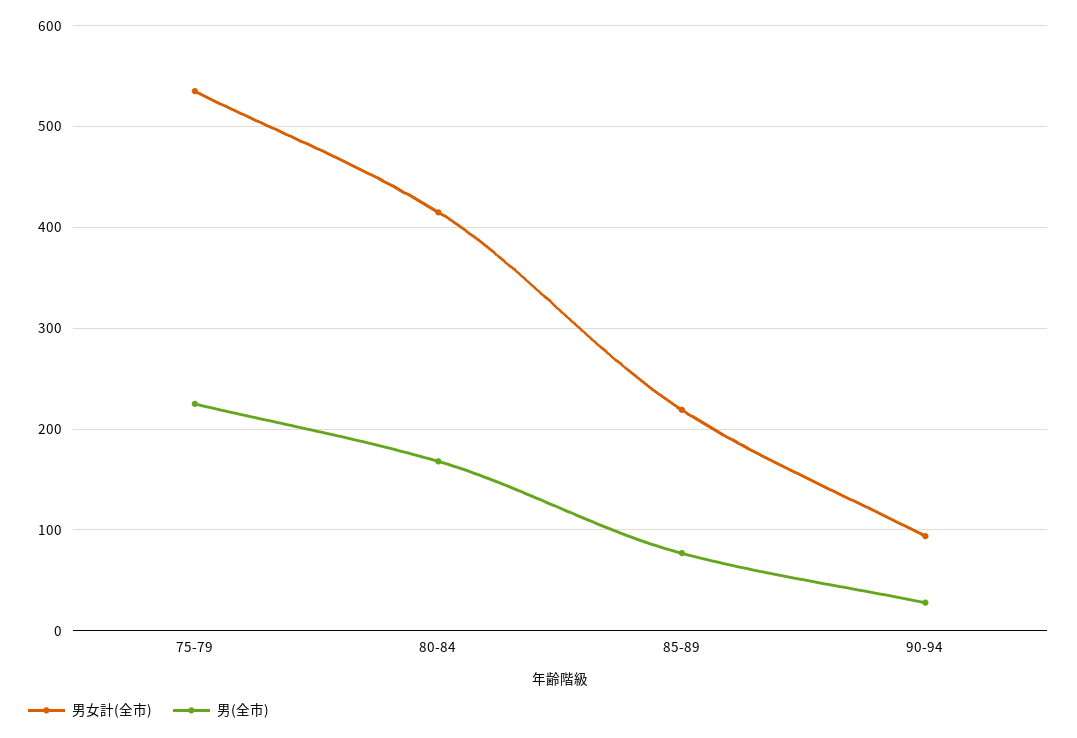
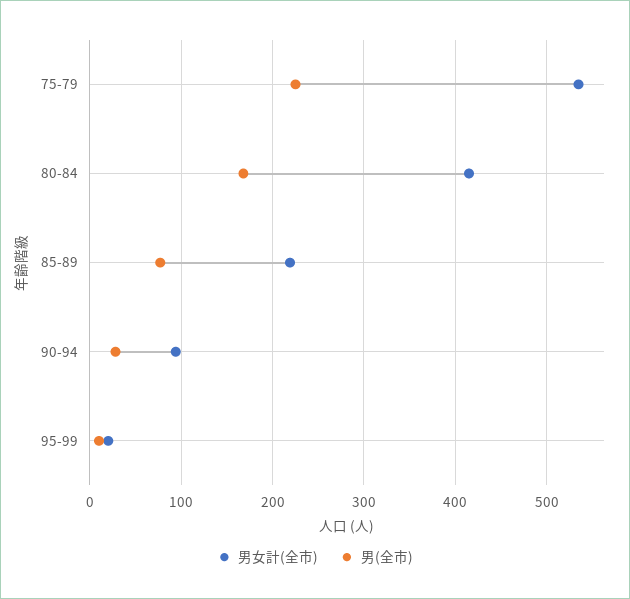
男女計(全市), 95-99: none -> 20
男(全市), 95-99: none -> 10

